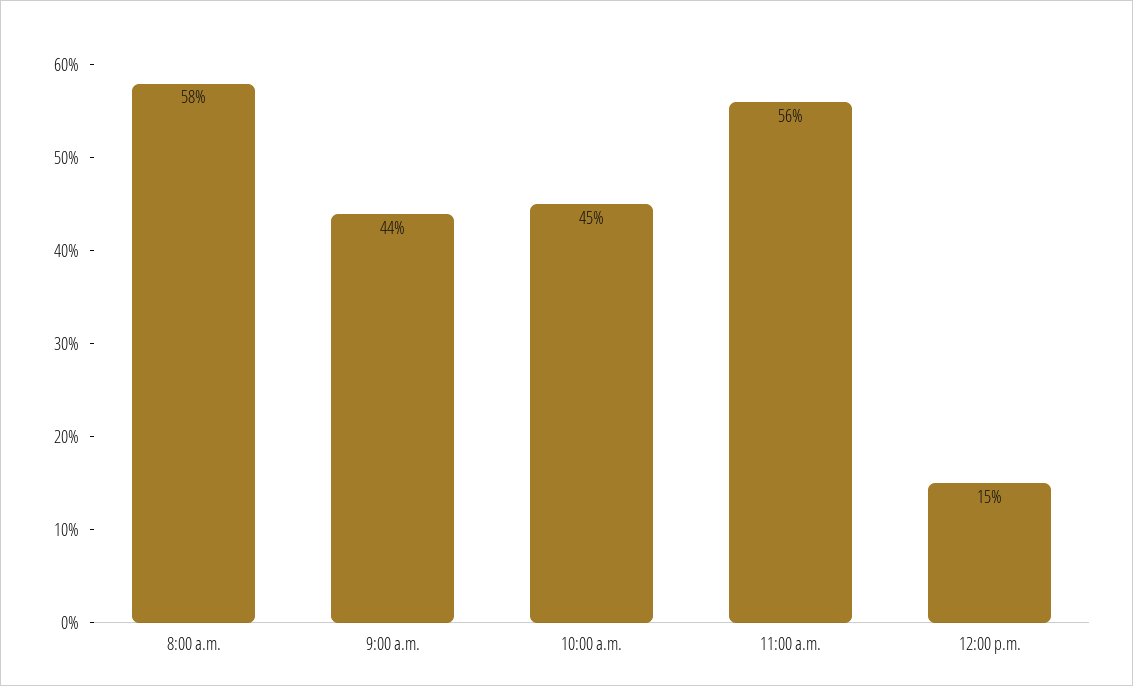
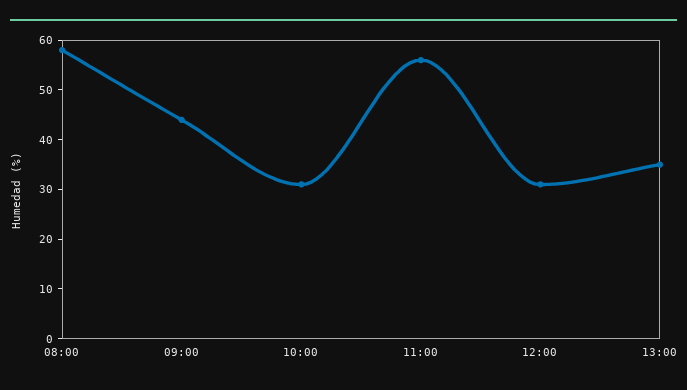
10:00 a.m.: 45 -> 30
12:00 p.m.: 15 -> 30
13:00: none -> 35

